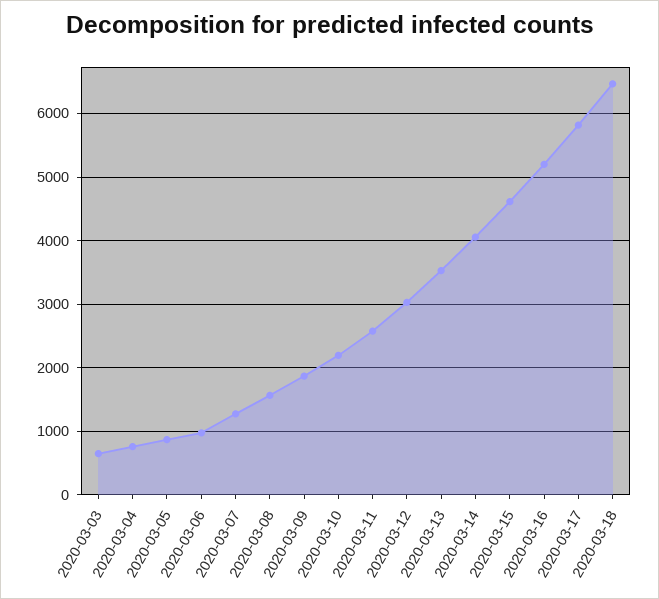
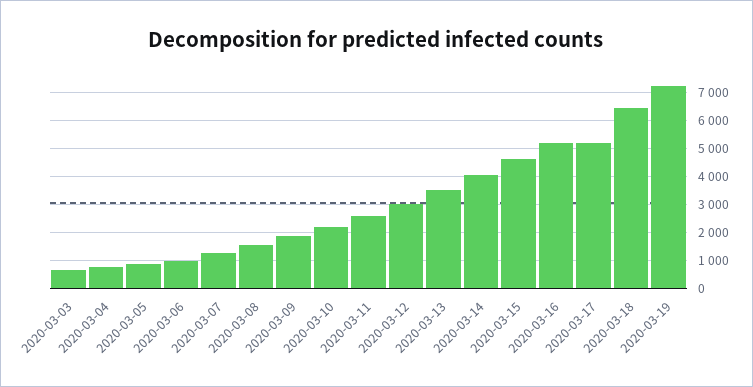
2020-03-17: 5800 -> 5250
2020-03-19: none -> 7250

